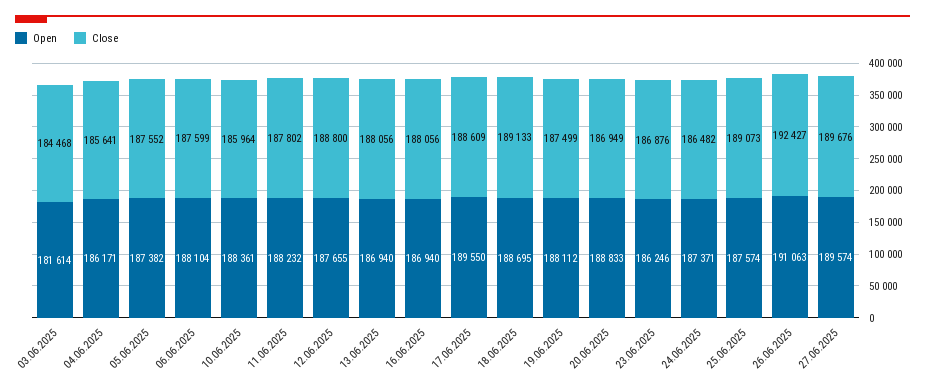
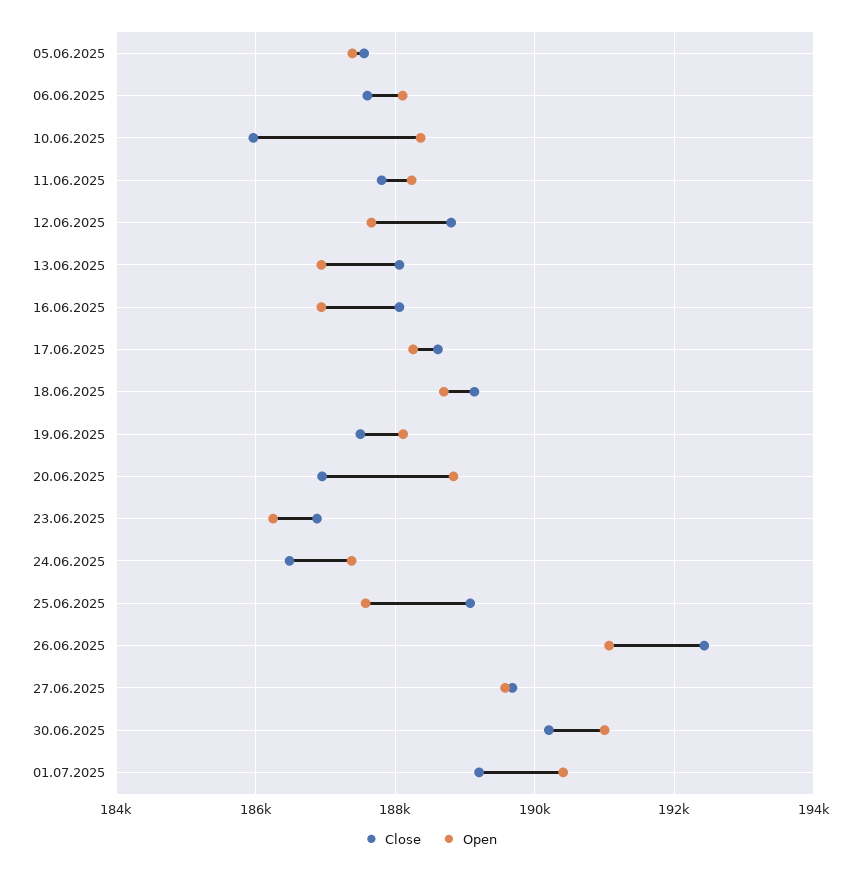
Open, 03.06.2025: 181614 -> none
Close, 03.06.2025: 184468 -> none
Open, 04.06.2025: 186171 -> none
Close, 04.06.2025: 185641 -> none
Open, 17.06.2025: 189550 -> 188200
Close, 30.06.2025: none -> 190200
Open, 30.06.2025: none -> 191000
Close, 01.07.2025: none -> 189200
Open, 01.07.2025: none -> 190400

